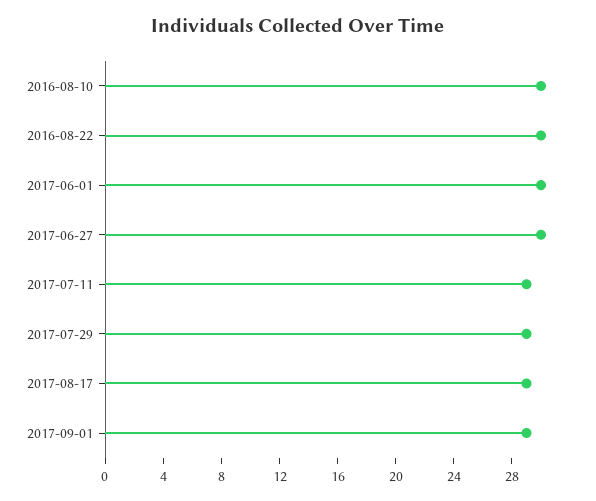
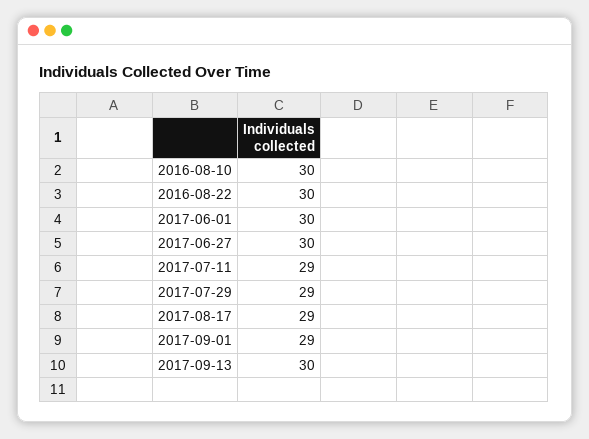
2017-09-13: none -> 30

